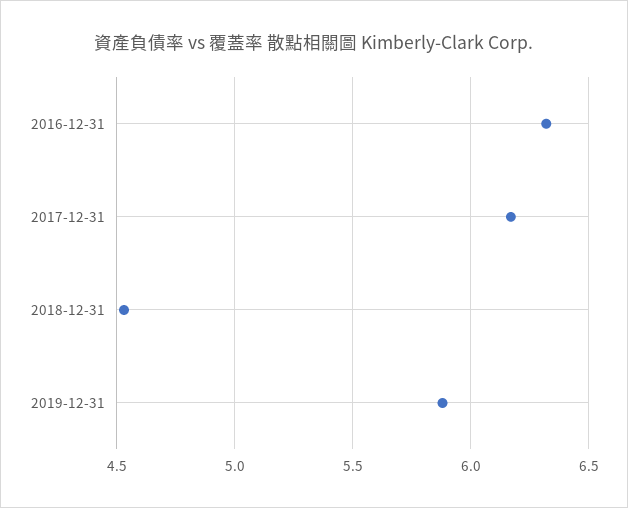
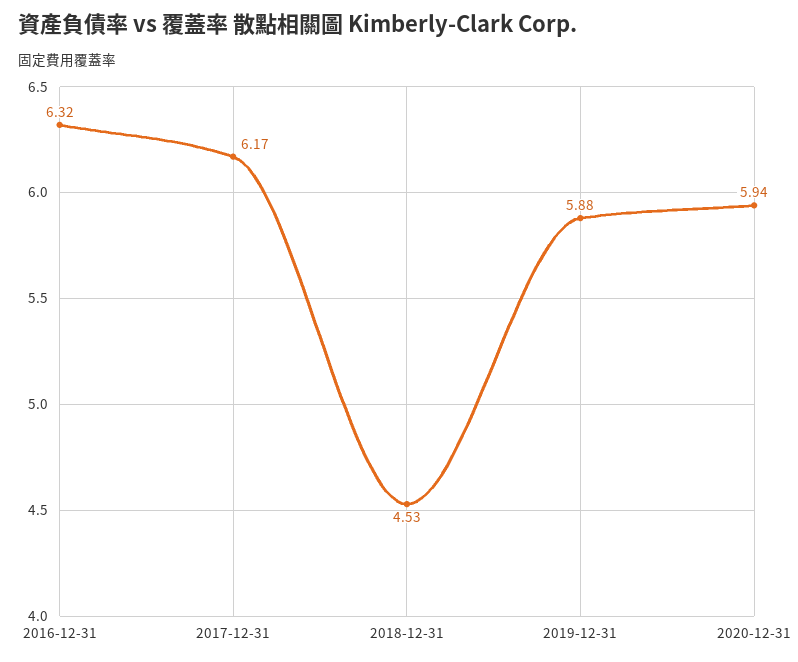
2020-12-31: none -> 5.94

